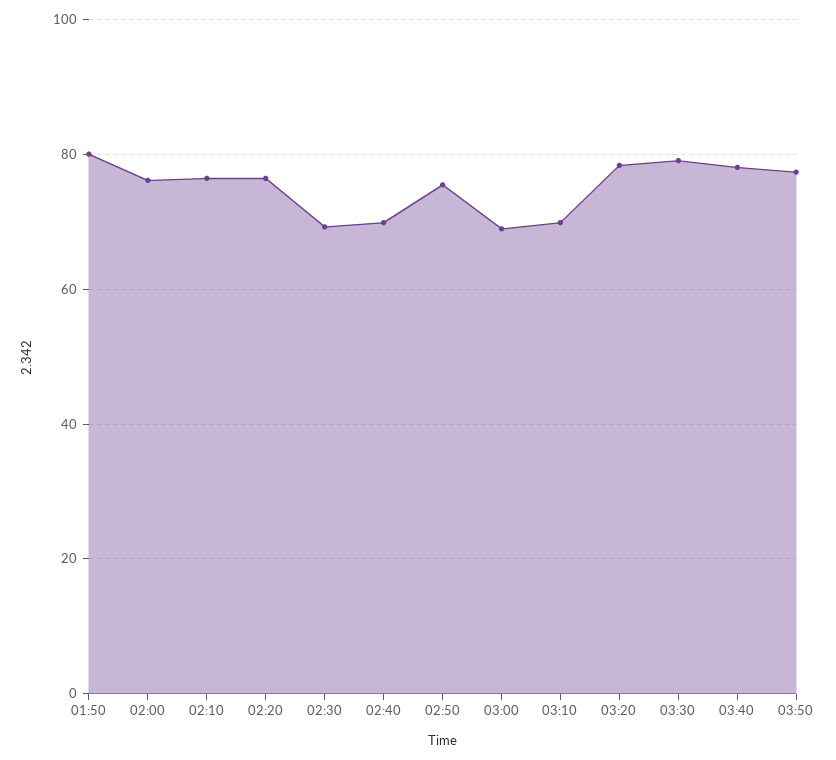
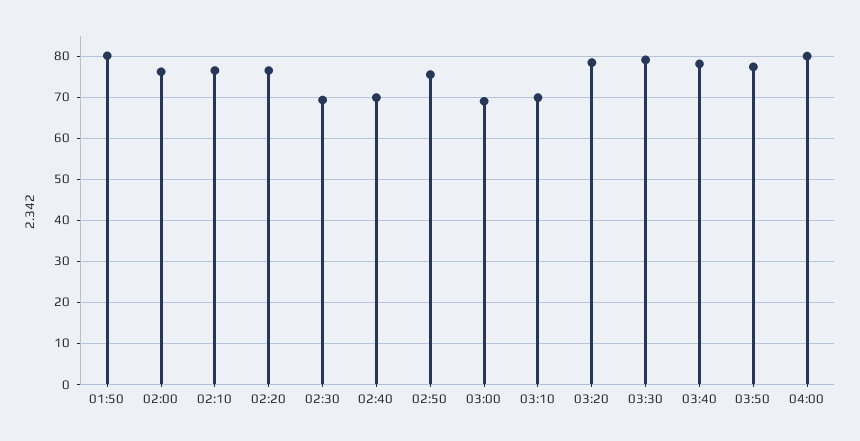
04:00: none -> 80

